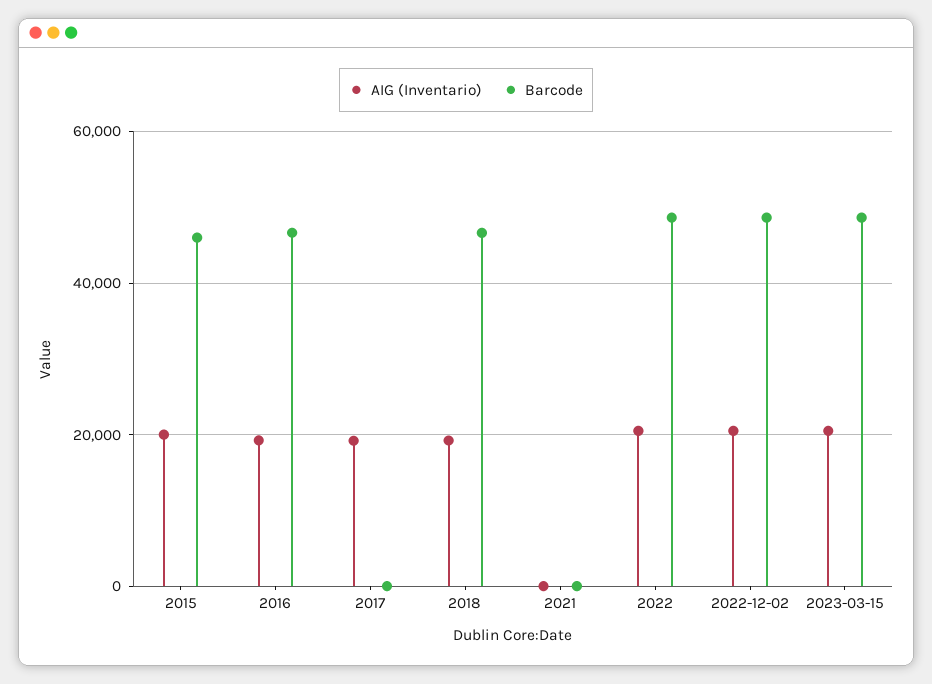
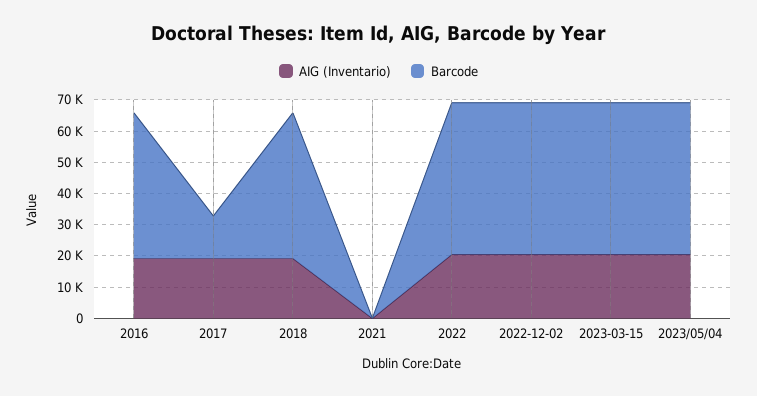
AIG (Inventario), 2015: 20000 -> none
Barcode, 2015: 46000 -> none
Barcode, 2017: 0 -> 15000
AIG (Inventario), 2023/05/04: none -> 20000
Barcode, 2023/05/04: none -> 50000

